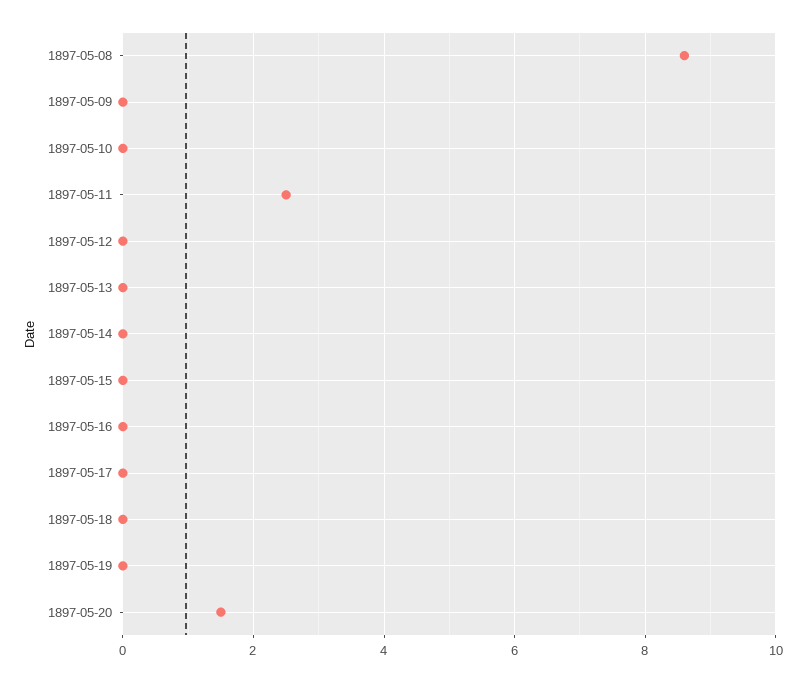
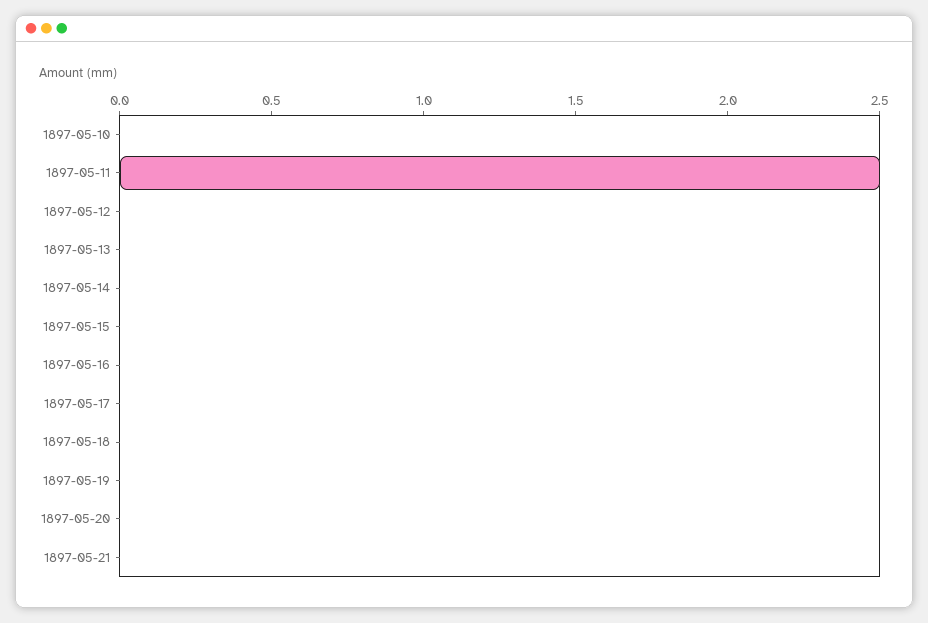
1897-05-08: 8.5 -> none
1897-05-09: 0 -> none
1897-05-20: 1.5 -> 0
1897-05-21: none -> 0

